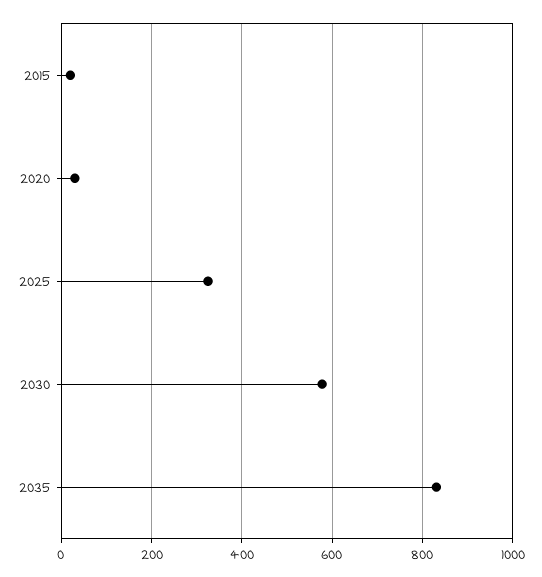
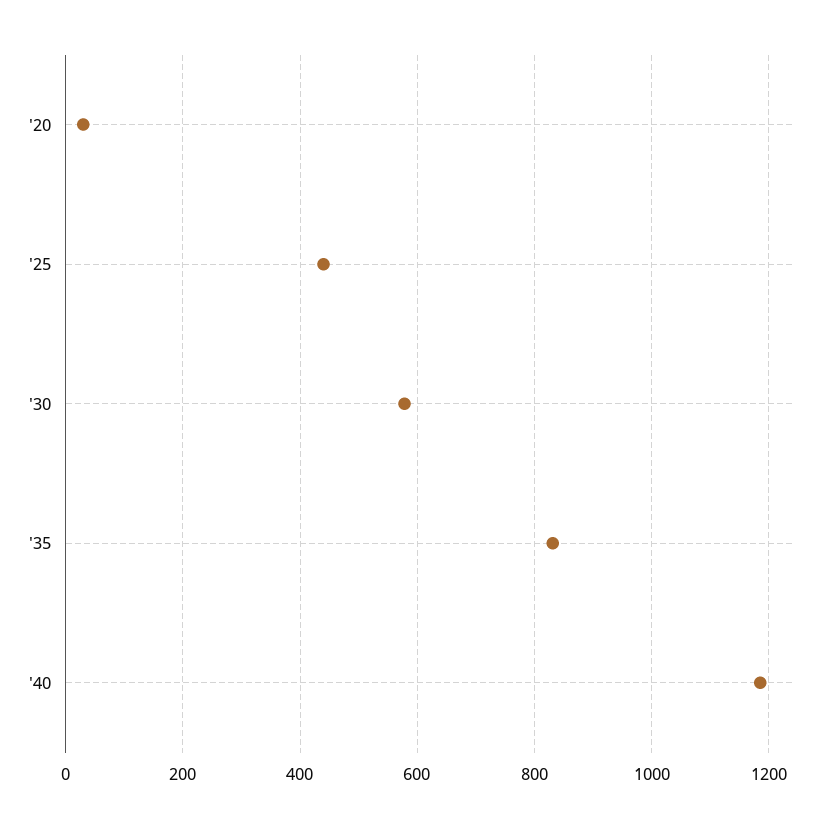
2015: 20 -> none
2025: 320 -> 440
'40: none -> 1180

